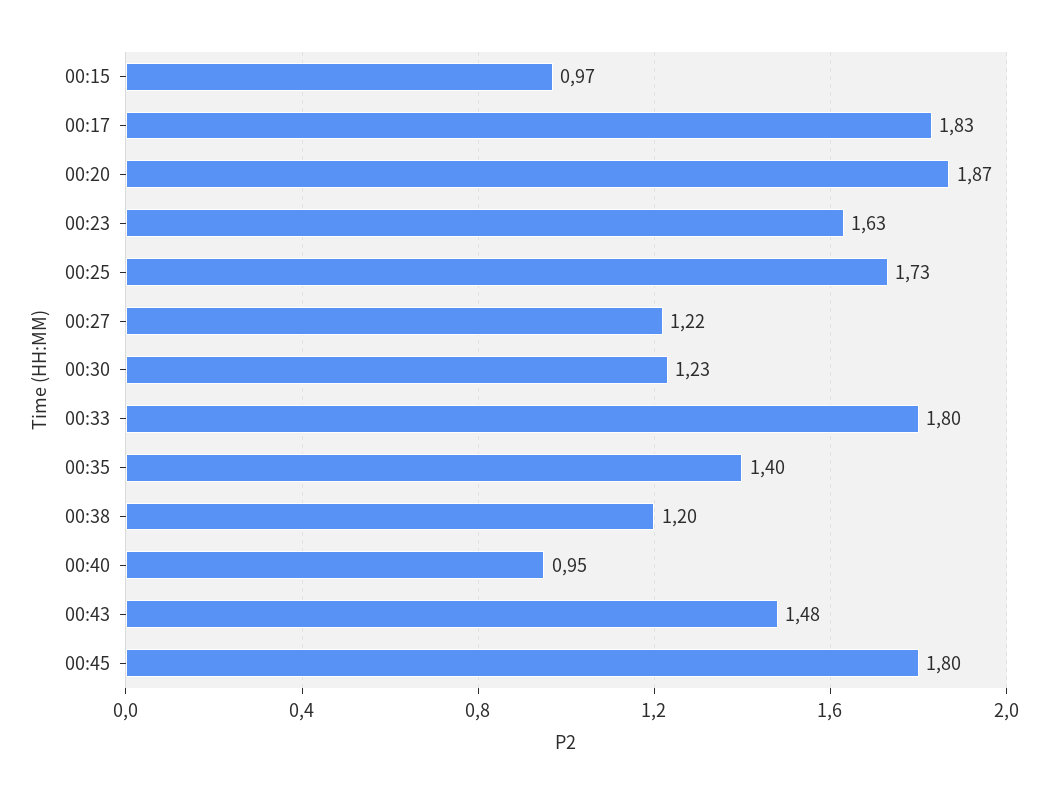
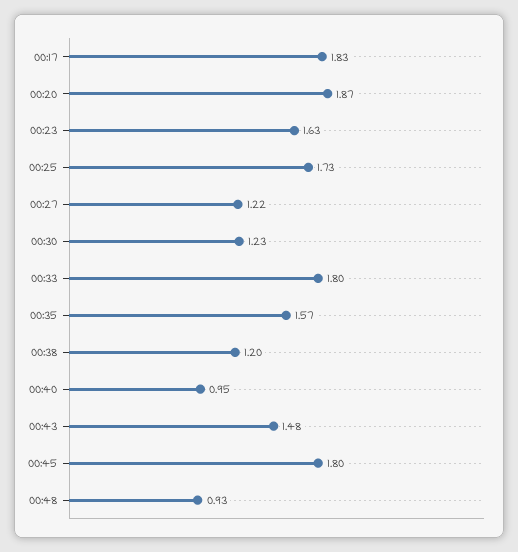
00:15: 0.97 -> none
00:35: 1.4 -> 1.57
00:48: none -> 0.93

